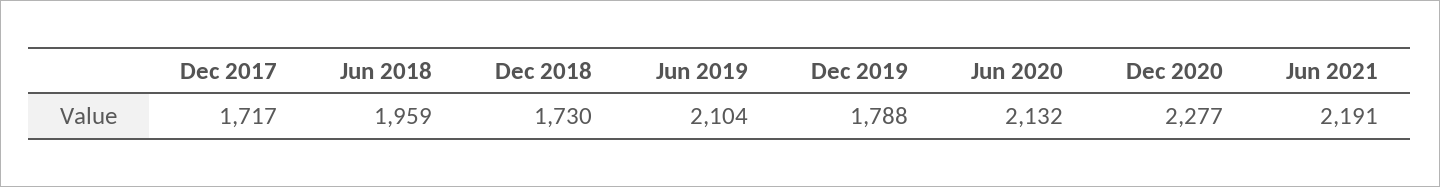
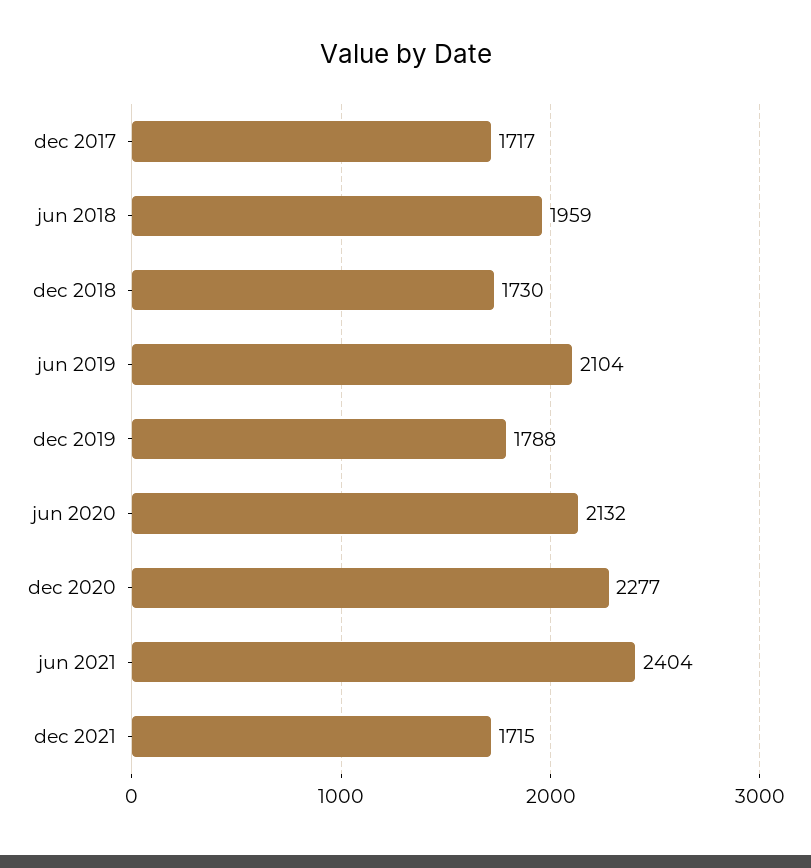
Jun 2021: 2191 -> 2404
dec 2021: none -> 1715

